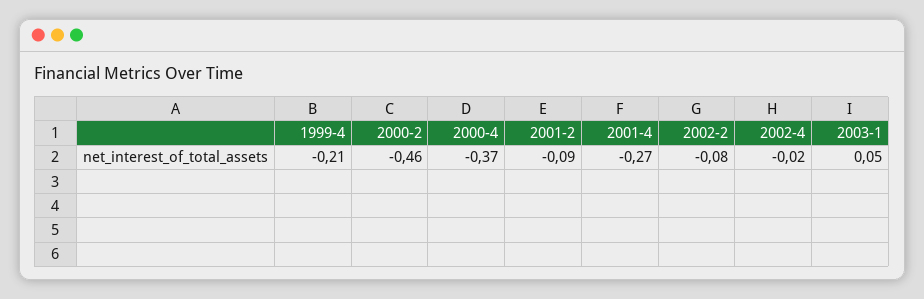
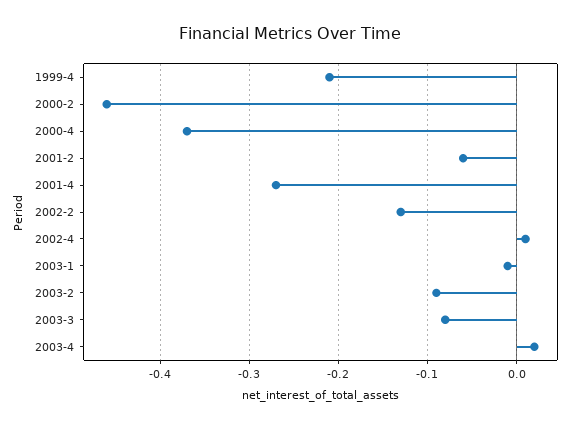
2001-2: -0.09 -> -0.06
2002-2: -0.08 -> -0.13
2002-4: -0.02 -> 0.01
2003-1: 0.05 -> -0.01
2003-2: none -> -0.09
2003-3: none -> -0.08
2003-4: none -> 0.02

